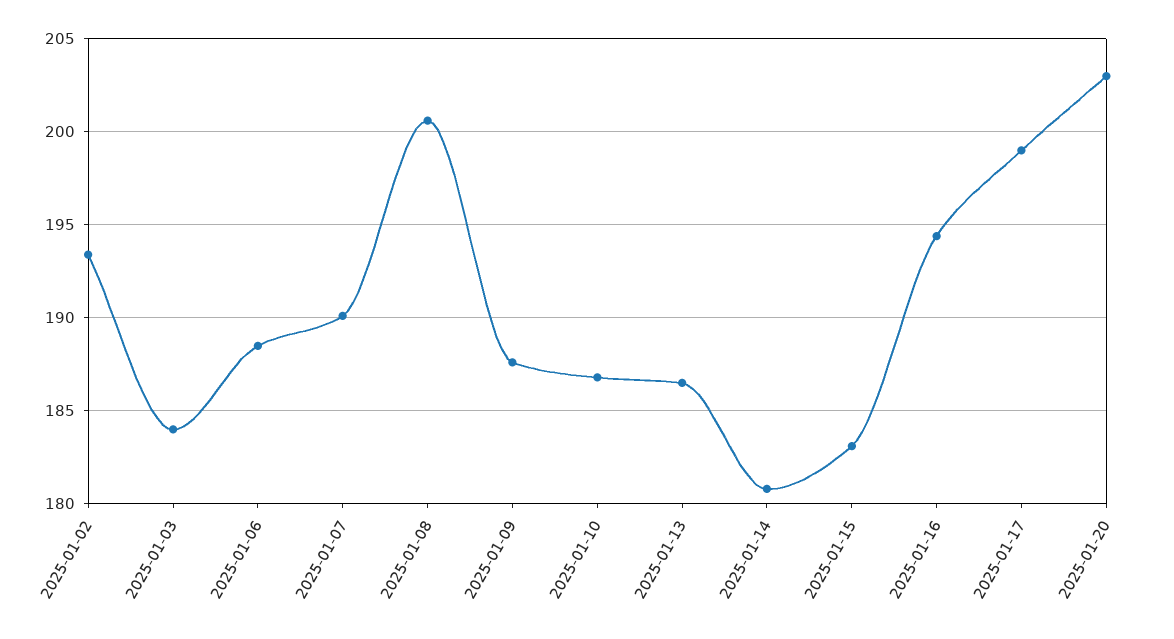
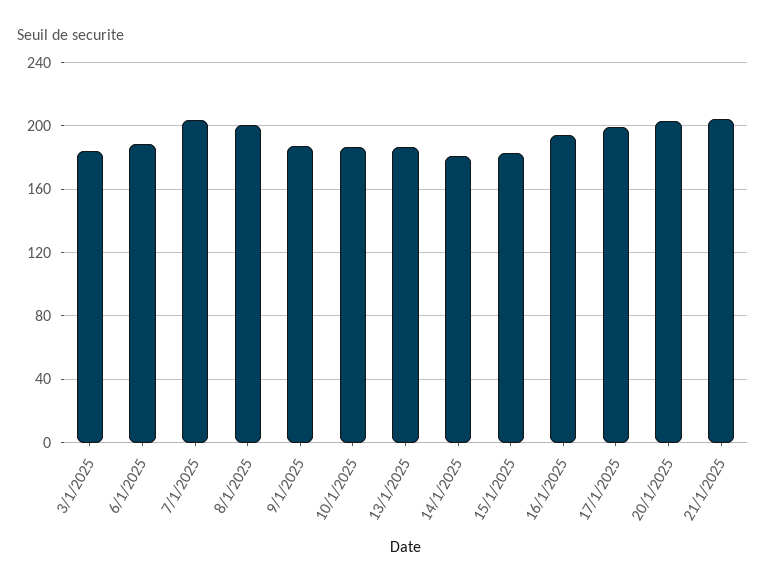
2025-01-02: 193.5 -> none
2025-01-07: 190 -> 205
21/1/2025: none -> 205

